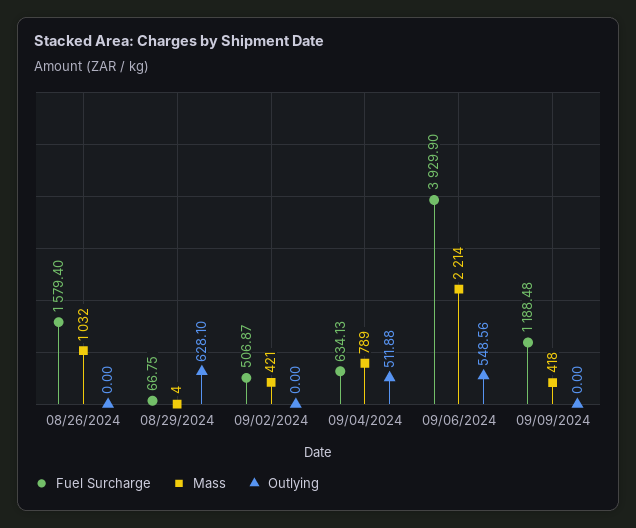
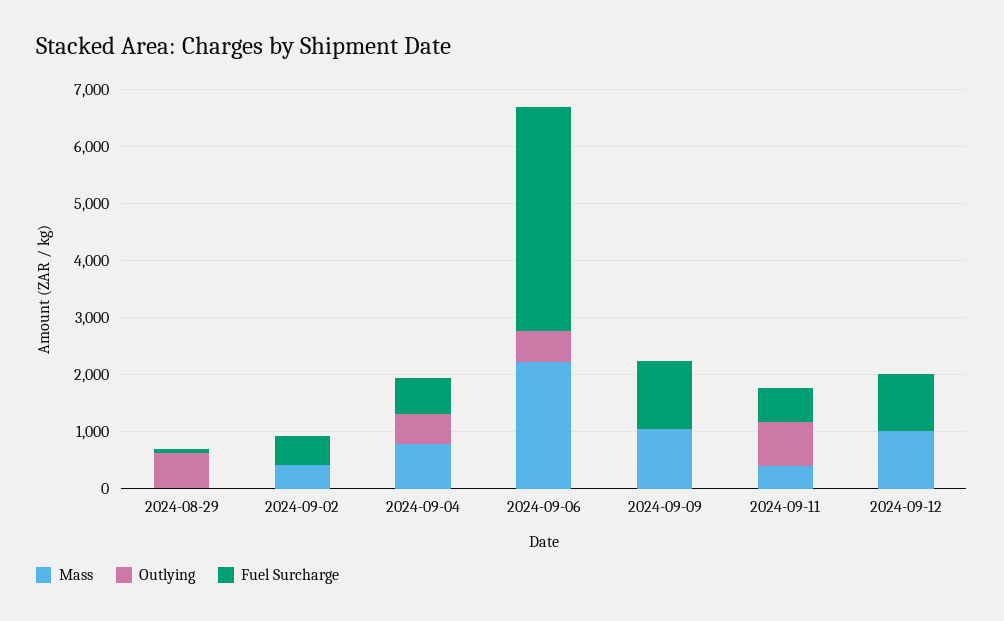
Fuel Surcharge, 08/26/2024: 1579.4 -> none
Mass, 08/26/2024: 1032 -> none
Outlying, 08/26/2024: 0 -> none
Mass, 09/09/2024: 418 -> 1000
Mass, 2024-09-11: none -> 400
Outlying, 2024-09-11: none -> 800
Fuel Surcharge, 2024-09-11: none -> 600
Mass, 2024-09-12: none -> 1000
Outlying, 2024-09-12: none -> 0
Fuel Surcharge, 2024-09-12: none -> 1000

